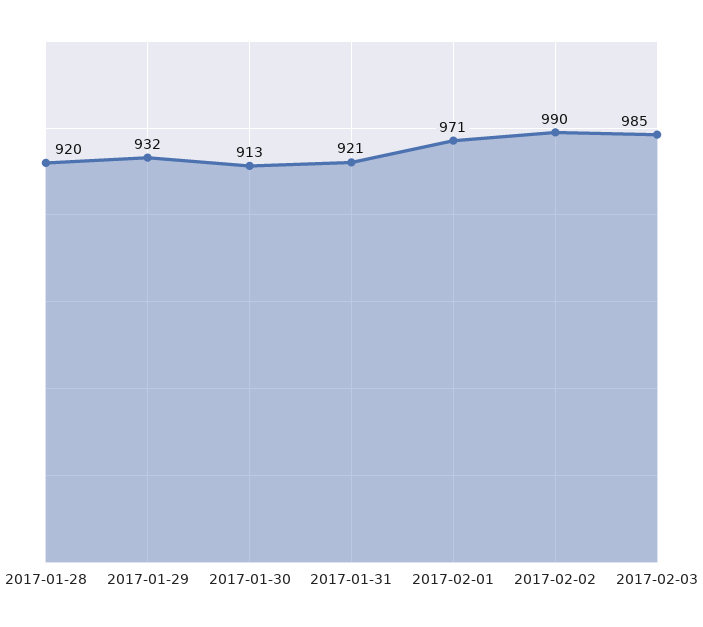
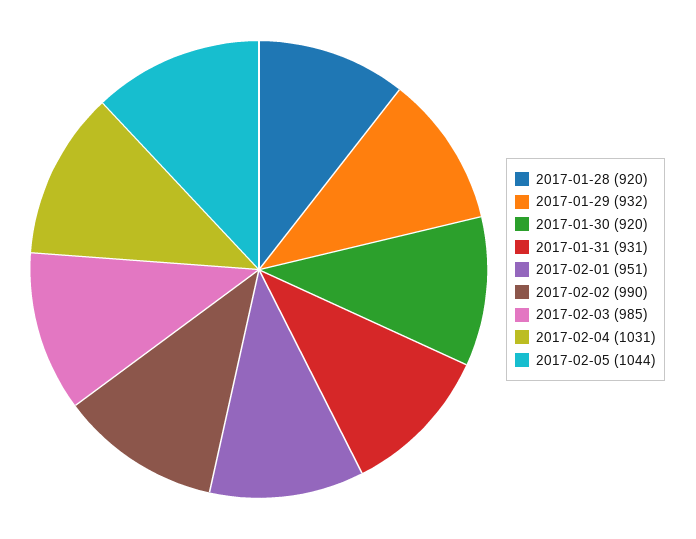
2017-01-30: 913 -> 920
2017-01-31: 921 -> 931
2017-02-01: 971 -> 951
2017-02-04: none -> 1031
2017-02-05: none -> 1044

